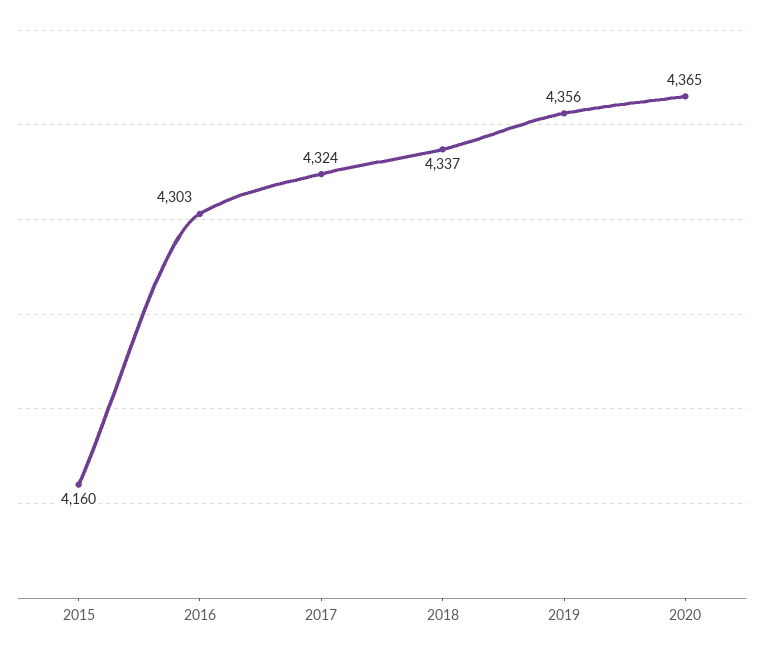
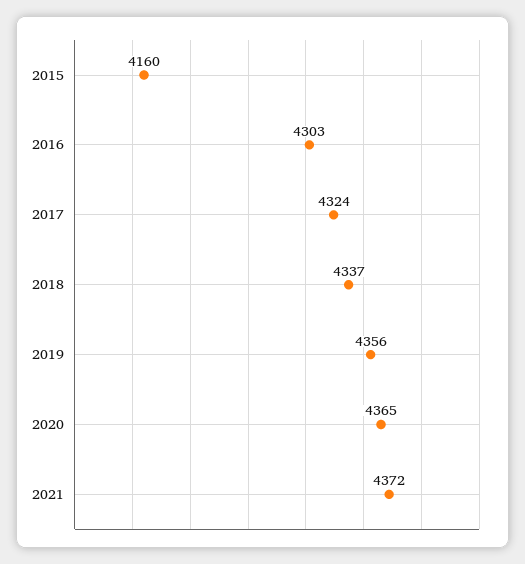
2021: none -> 4372

